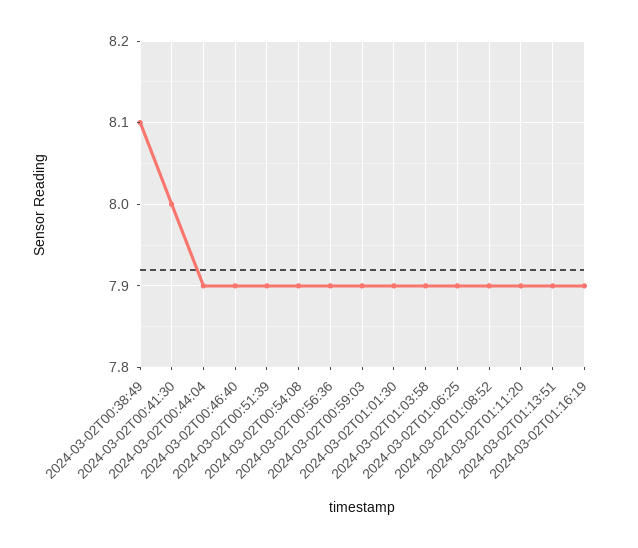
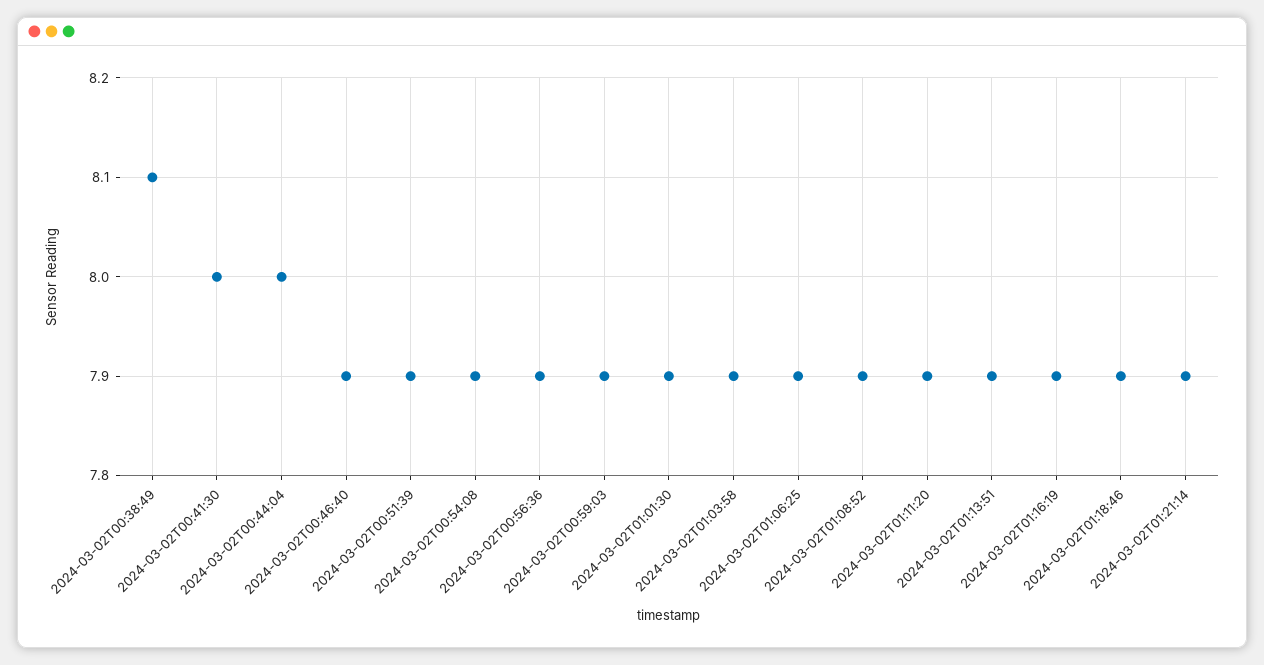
2024-03-02T00:44:04: 7.9 -> 8
2024-03-02T01:18:46: none -> 7.9
2024-03-02T01:21:14: none -> 7.9

